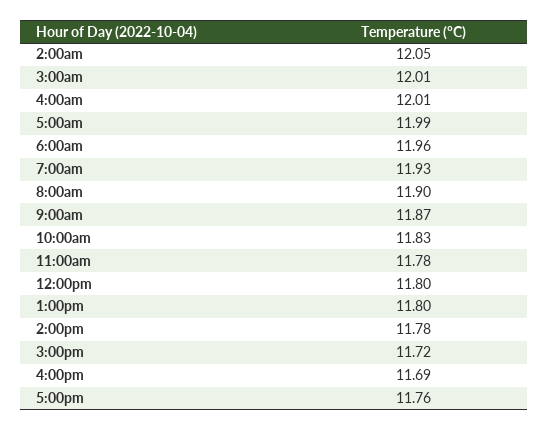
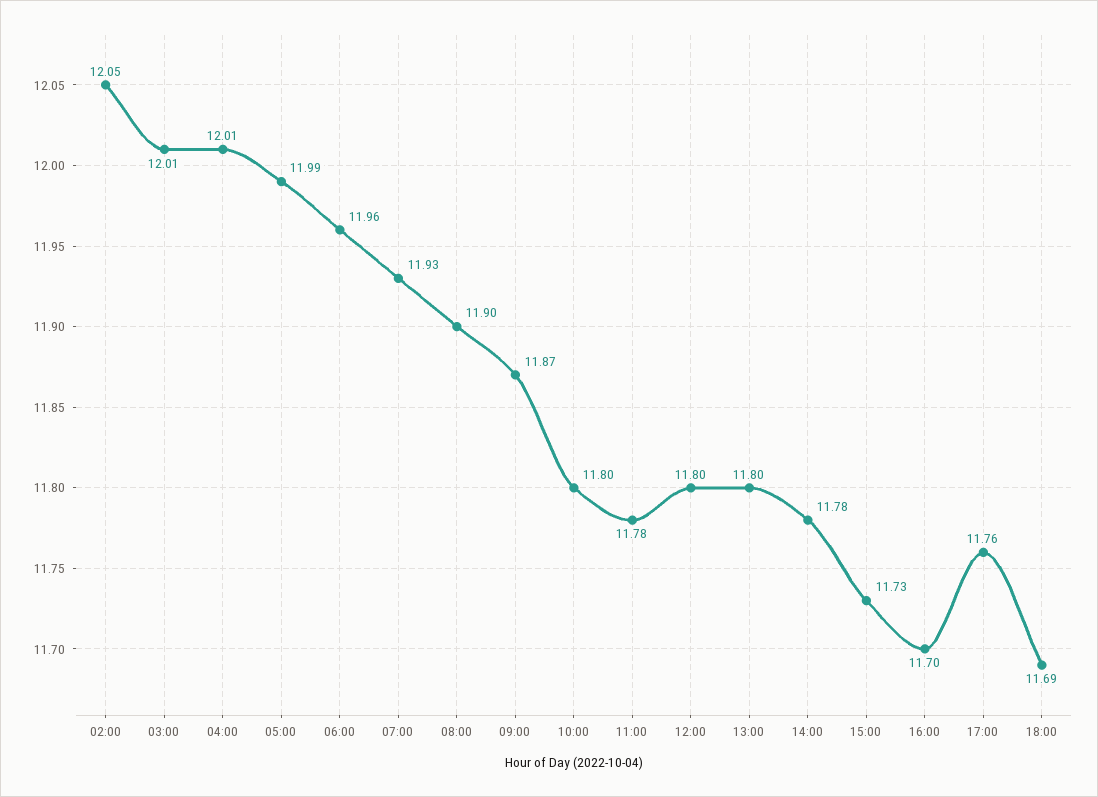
10:00am: 11.83 -> 11.8
3:00pm: 11.72 -> 11.73
4:00pm: 11.69 -> 11.7
18:00: none -> 11.69

